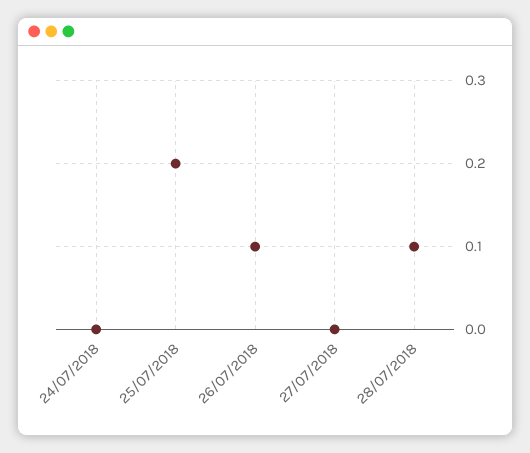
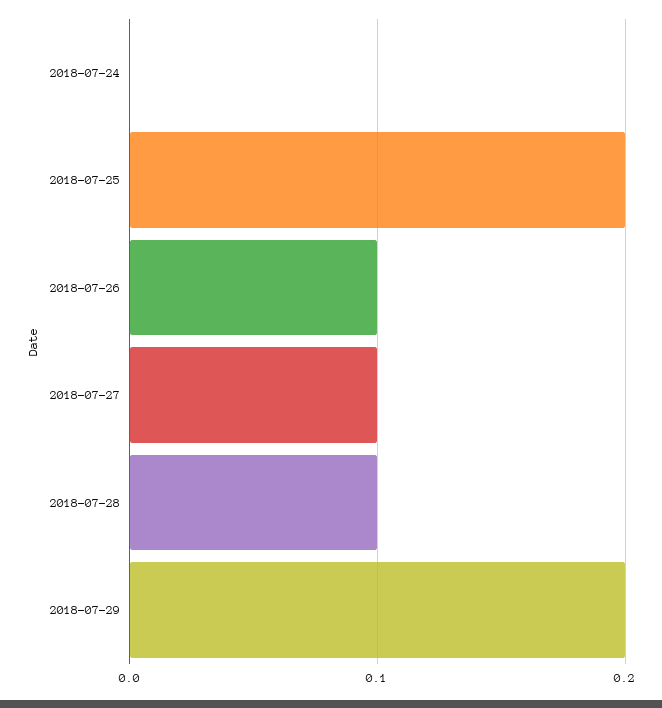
27/07/2018: 0 -> 0.1
2018-07-29: none -> 0.2

